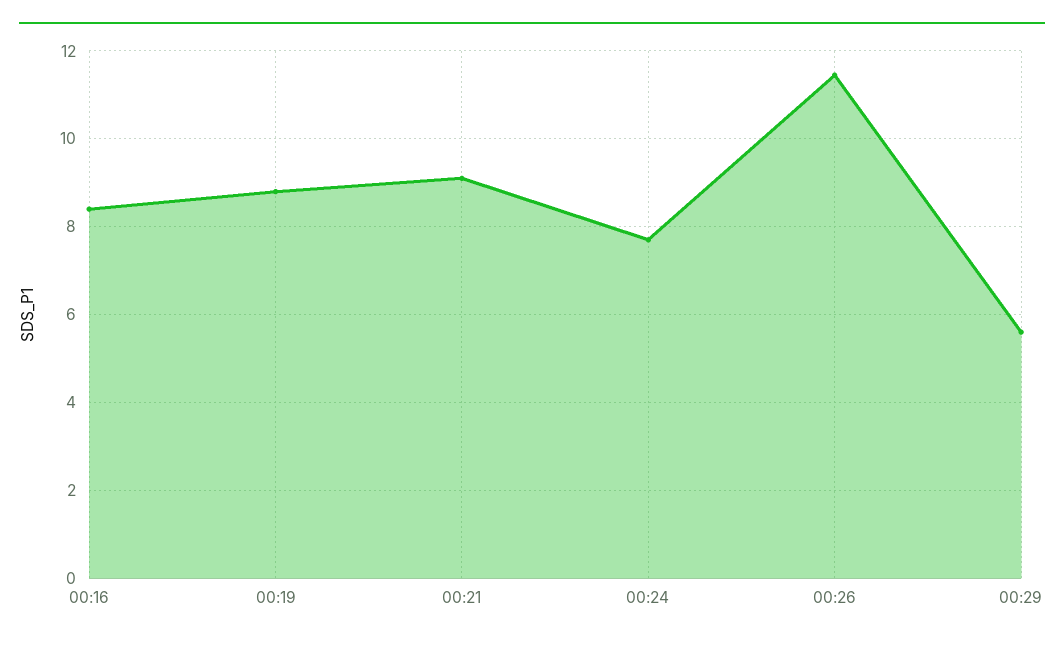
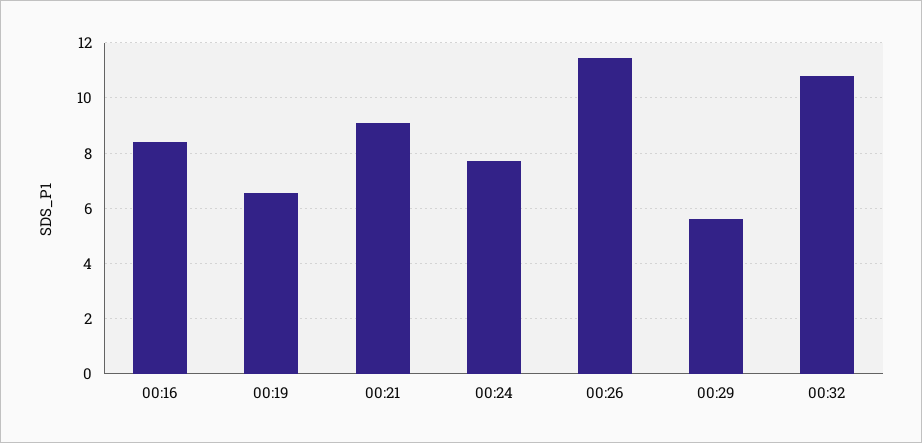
00:19: 8.8 -> 6.5
00:32: none -> 10.75

